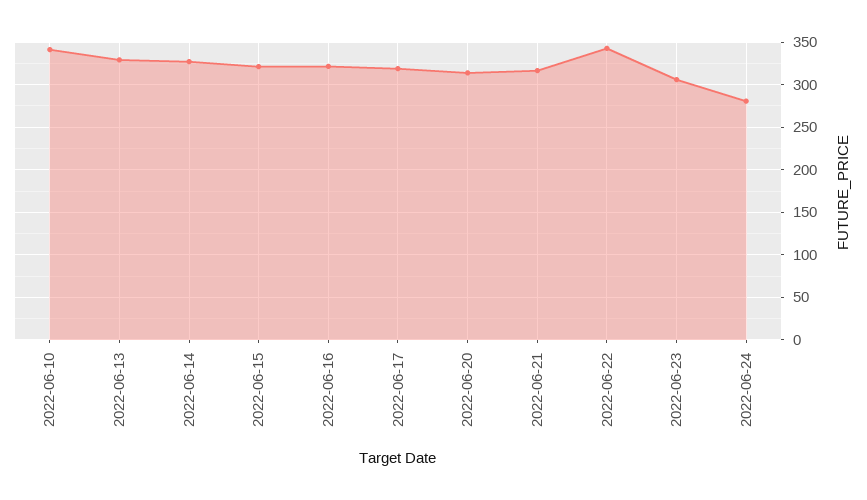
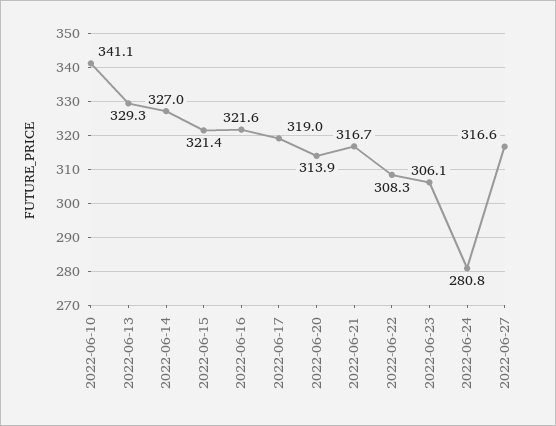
2022-06-22: 340 -> 308.3
2022-06-27: none -> 316.6

